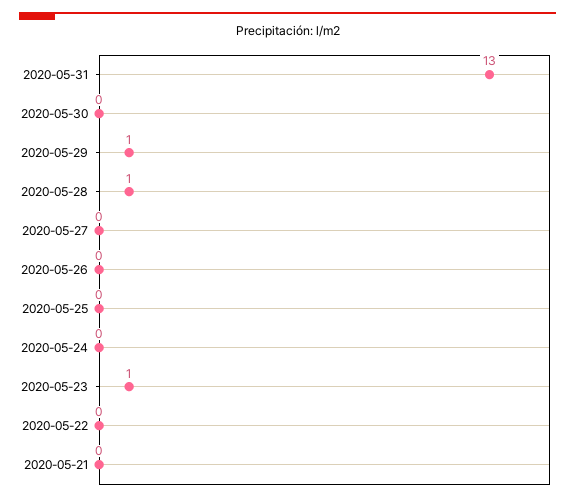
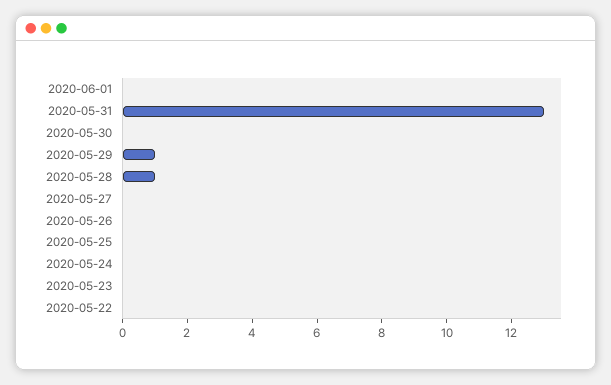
2020-05-23: 1 -> 0
2020-05-21: 0 -> none
2020-06-01: none -> 0

